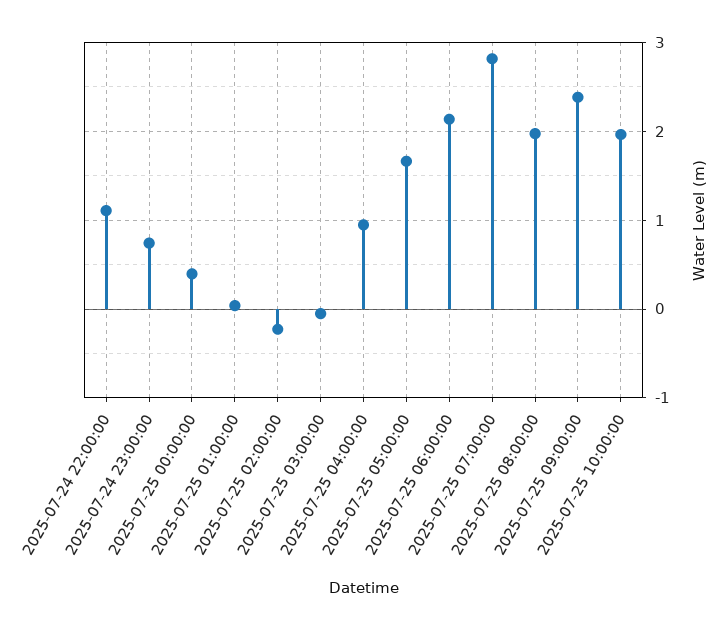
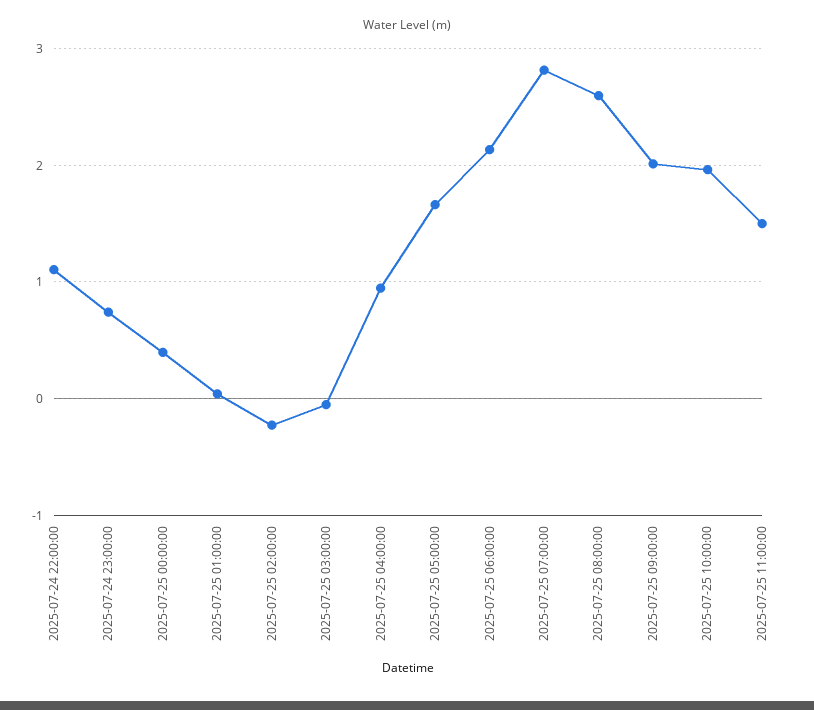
2025-07-25 08:00:00: 2 -> 2.6
2025-07-25 09:00:00: 2.4 -> 2
2025-07-25 11:00:00: none -> 1.5

